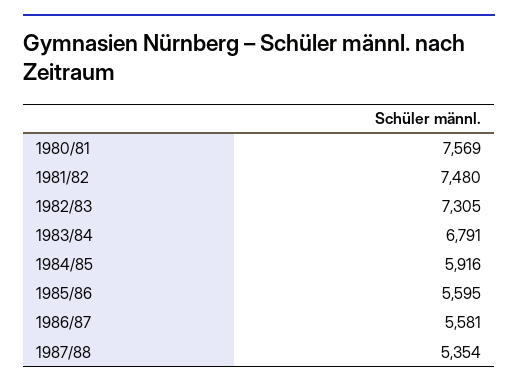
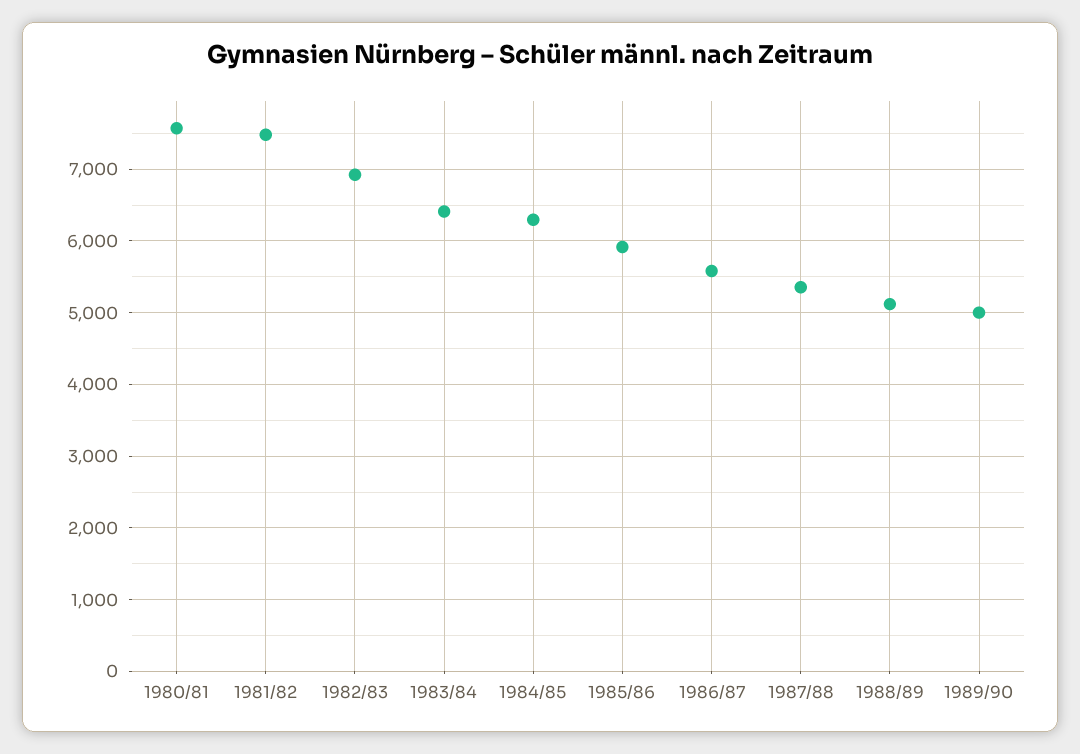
1982/83: 7305 -> 6900
1983/84: 6791 -> 6400
1984/85: 5916 -> 6300
1985/86: 5595 -> 5900
1988/89: none -> 5100
1989/90: none -> 5000

